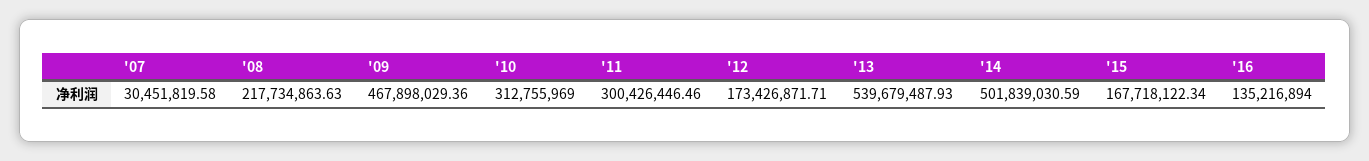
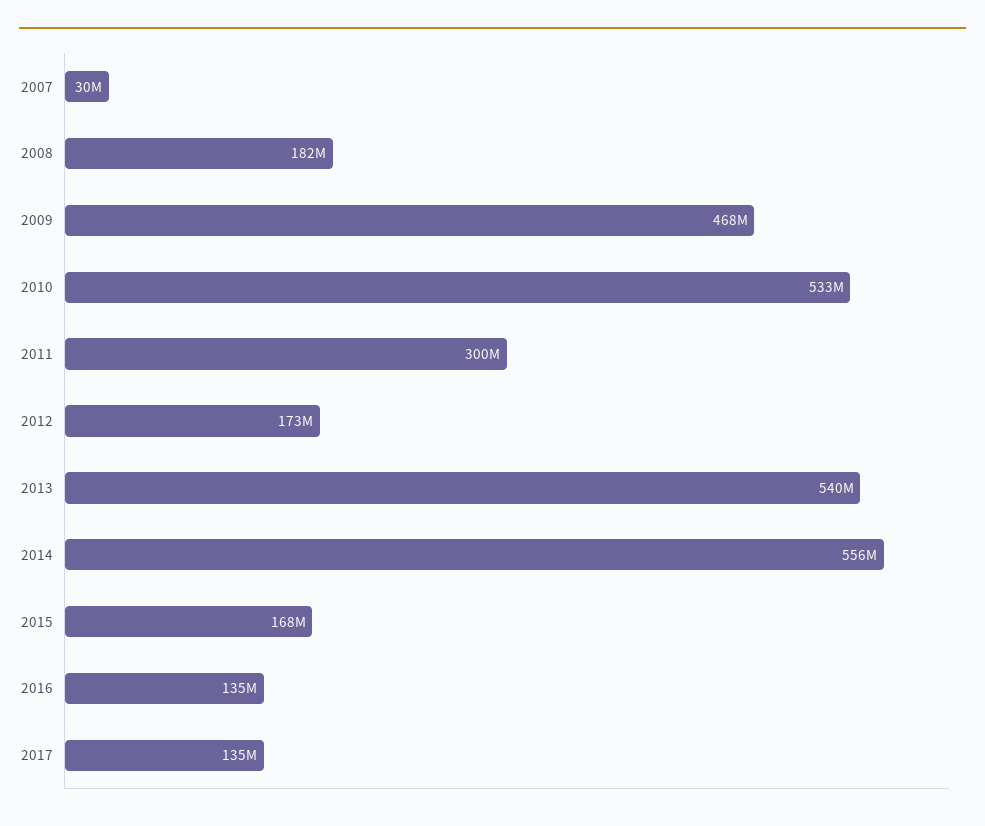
'08: 217734863.63 -> 182000000
'10: 312755969 -> 533000000
'14: 501839030.59 -> 556000000
2017: none -> 135000000

